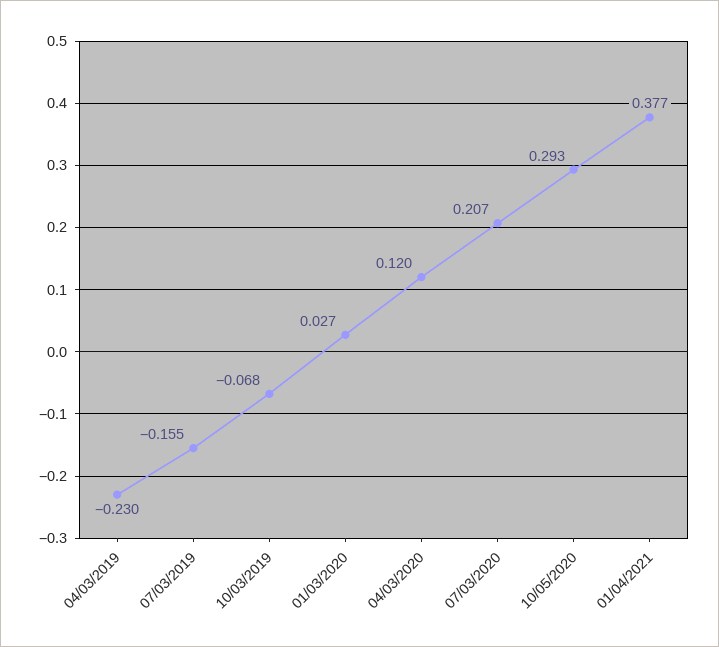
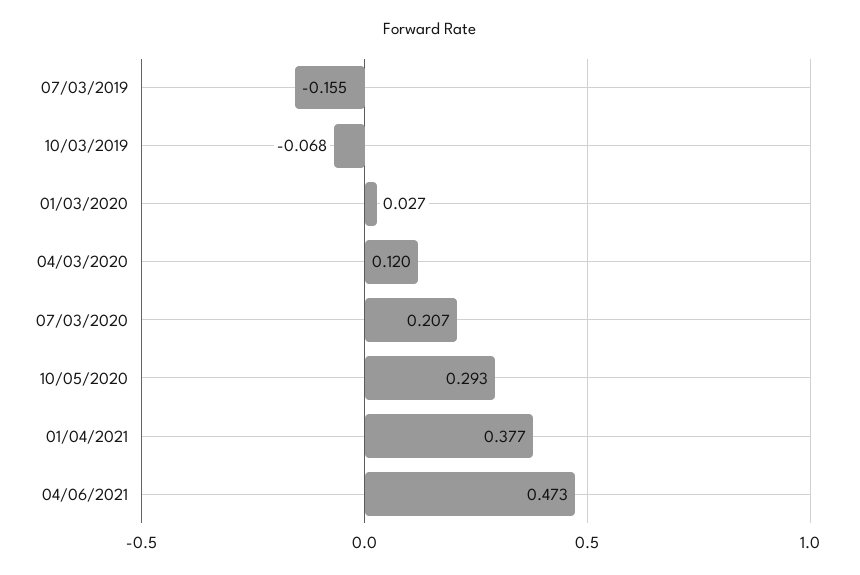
04/03/2019: -0.23 -> none
04/06/2021: none -> 0.473

